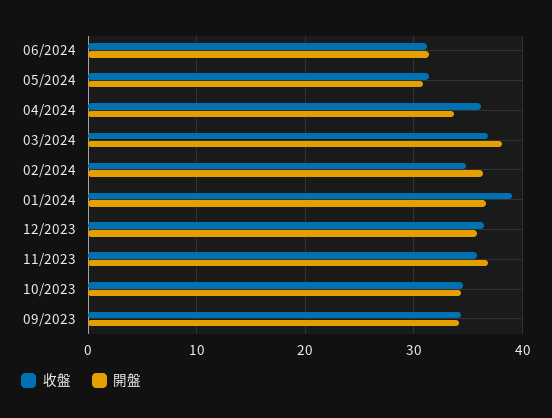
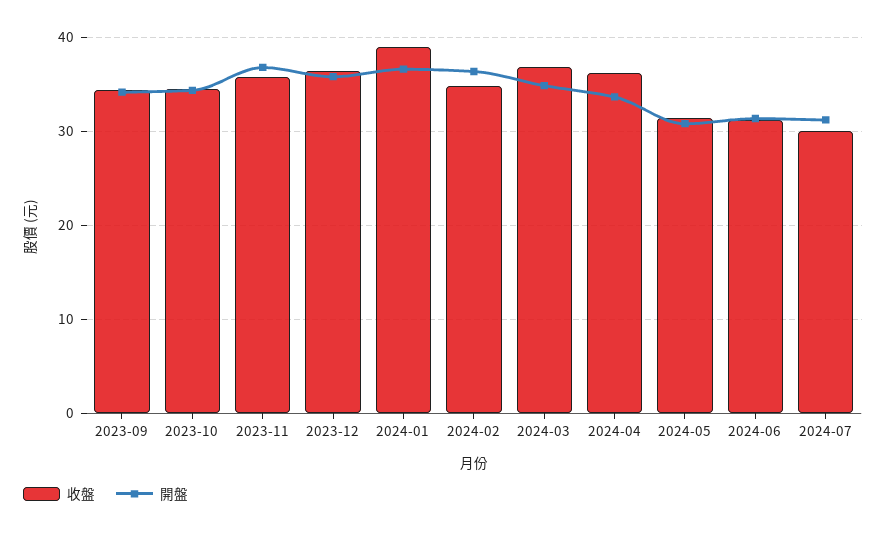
開盤, 03/2024: 38 -> 35
收盤, 2024-07: none -> 30
開盤, 2024-07: none -> 31

